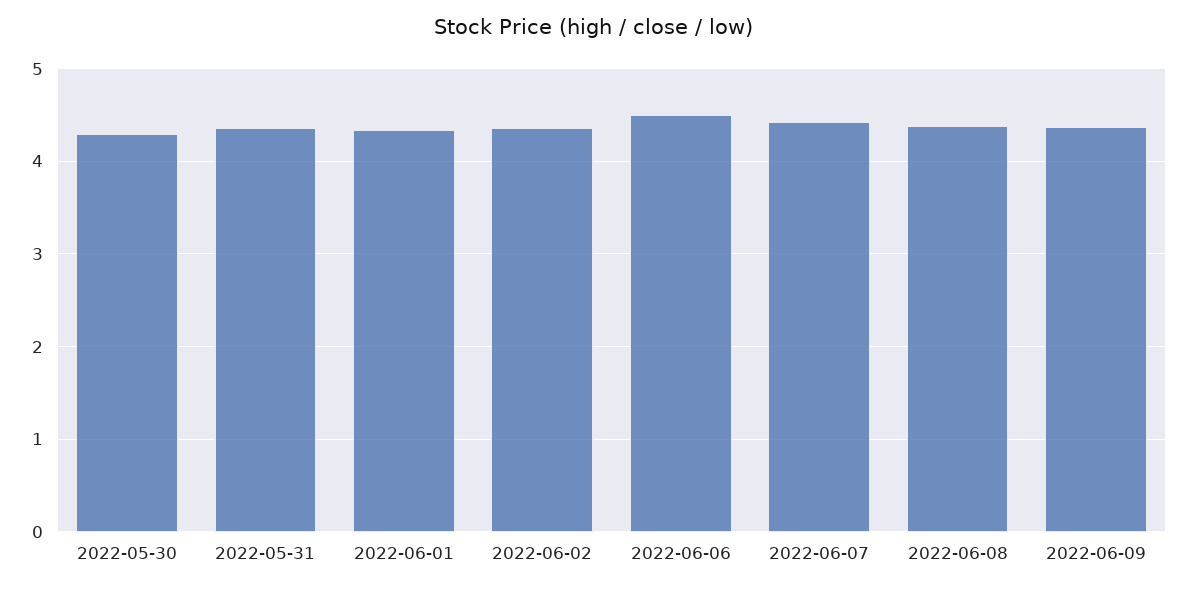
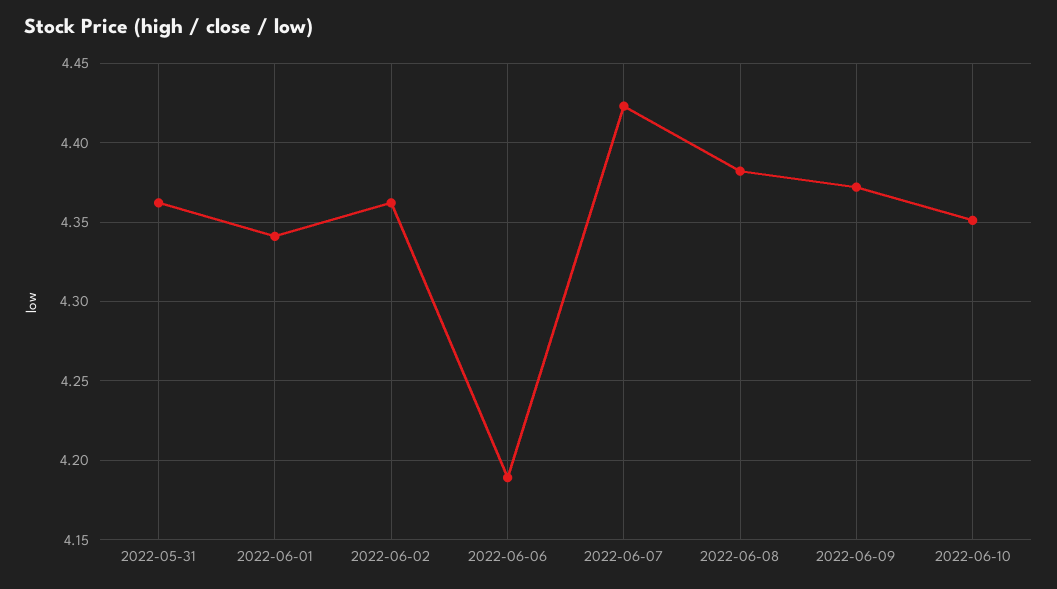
2022-05-30: 4.3 -> none
2022-06-06: 4.5 -> 4.19
2022-06-10: none -> 4.35

